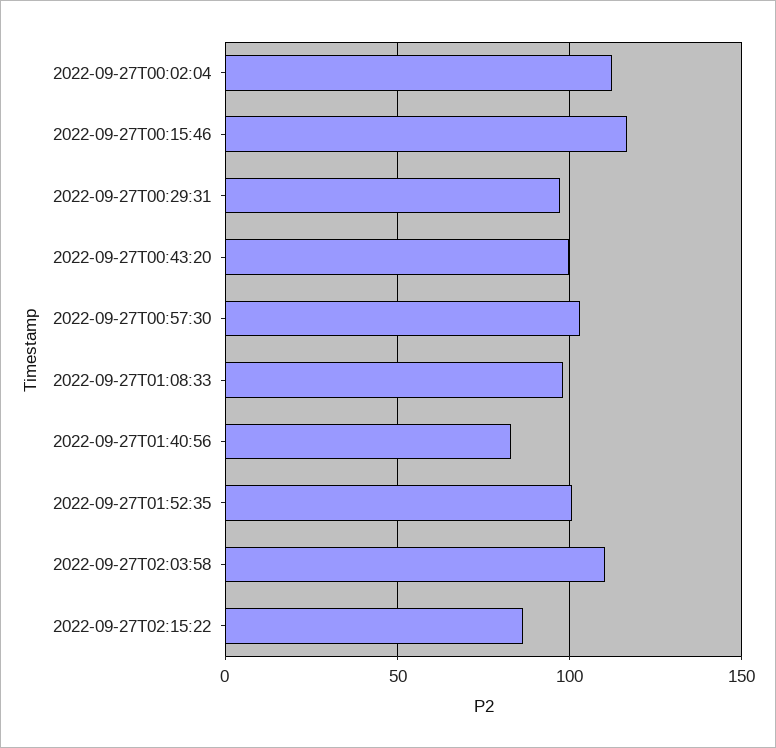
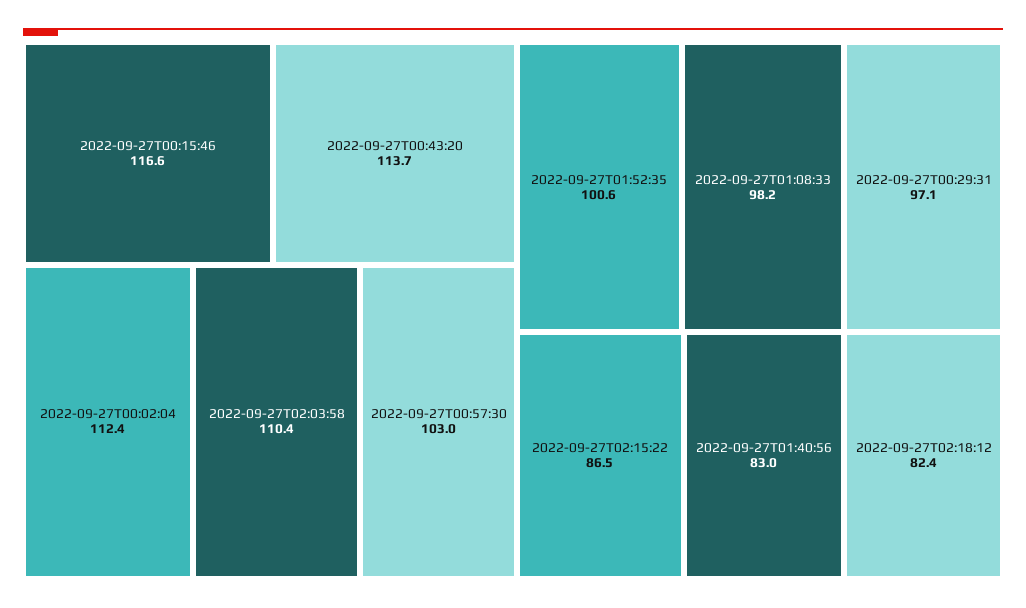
2022-09-27T00:43:20: 100 -> 113.7
2022-09-27T02:18:12: none -> 82.4

